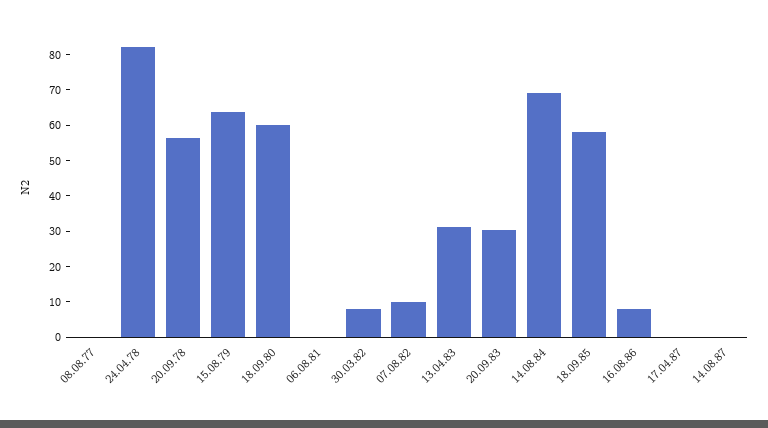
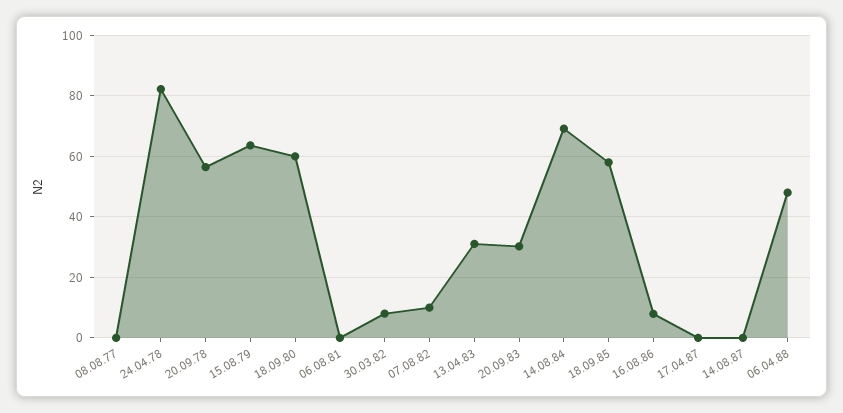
06.04.88: none -> 48

